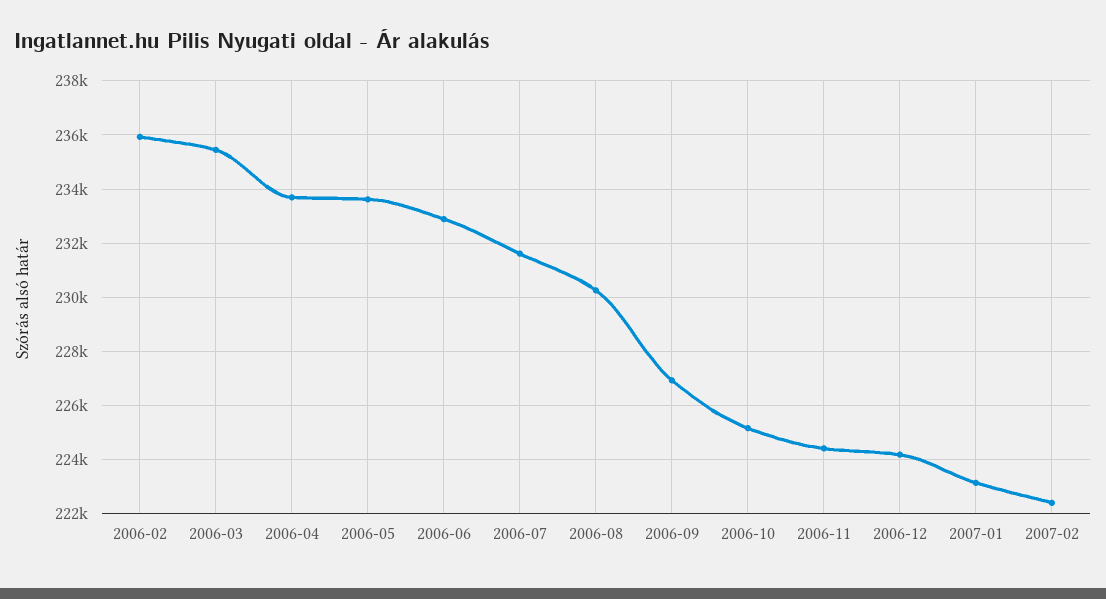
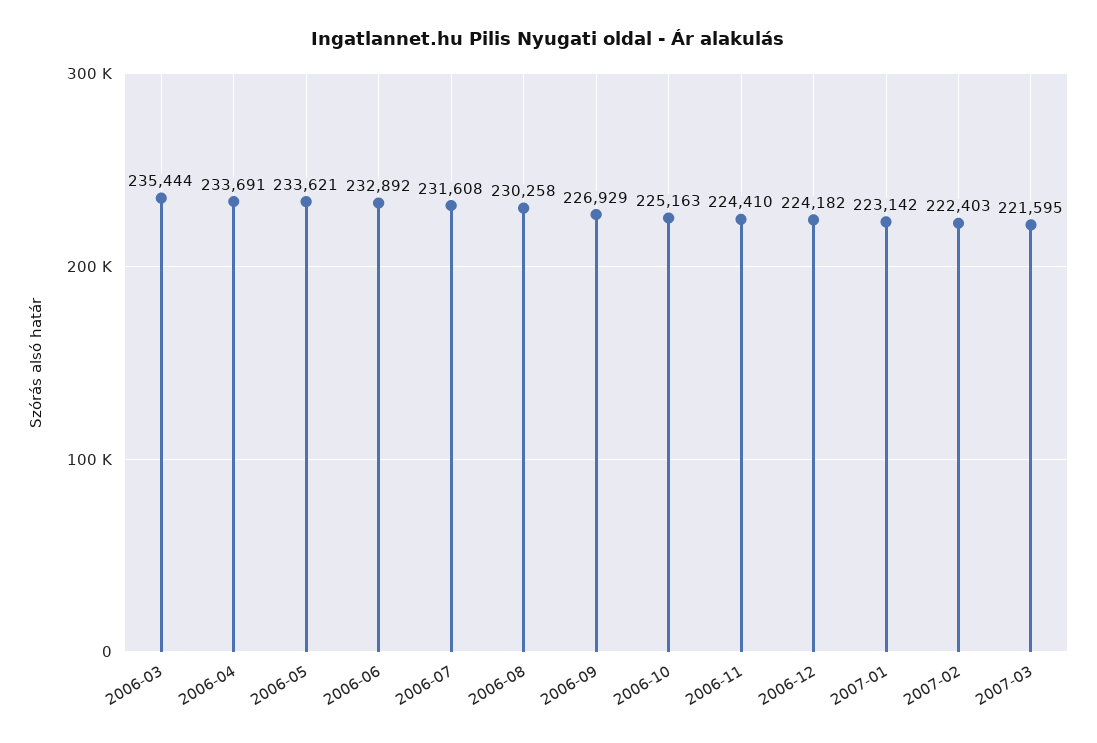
2006-02: 236000 -> none
2007-03: none -> 221595

